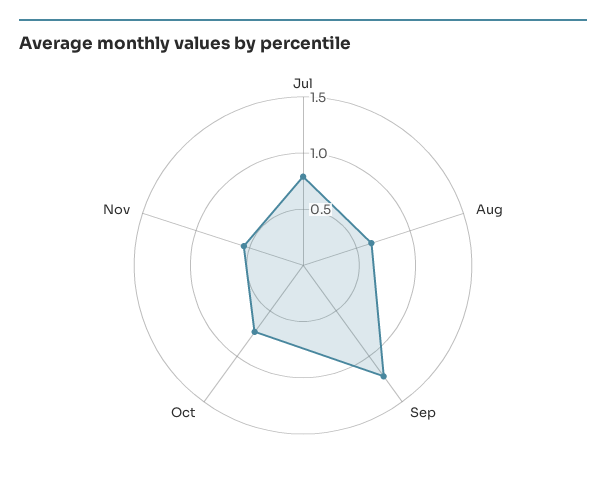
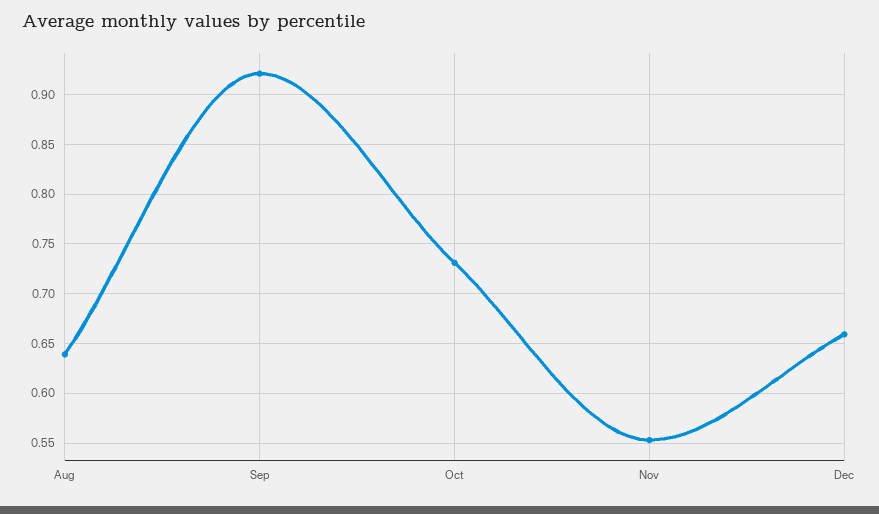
Jul: 0.8 -> none
Sep: 1.2 -> 0.92
Dec: none -> 0.66

